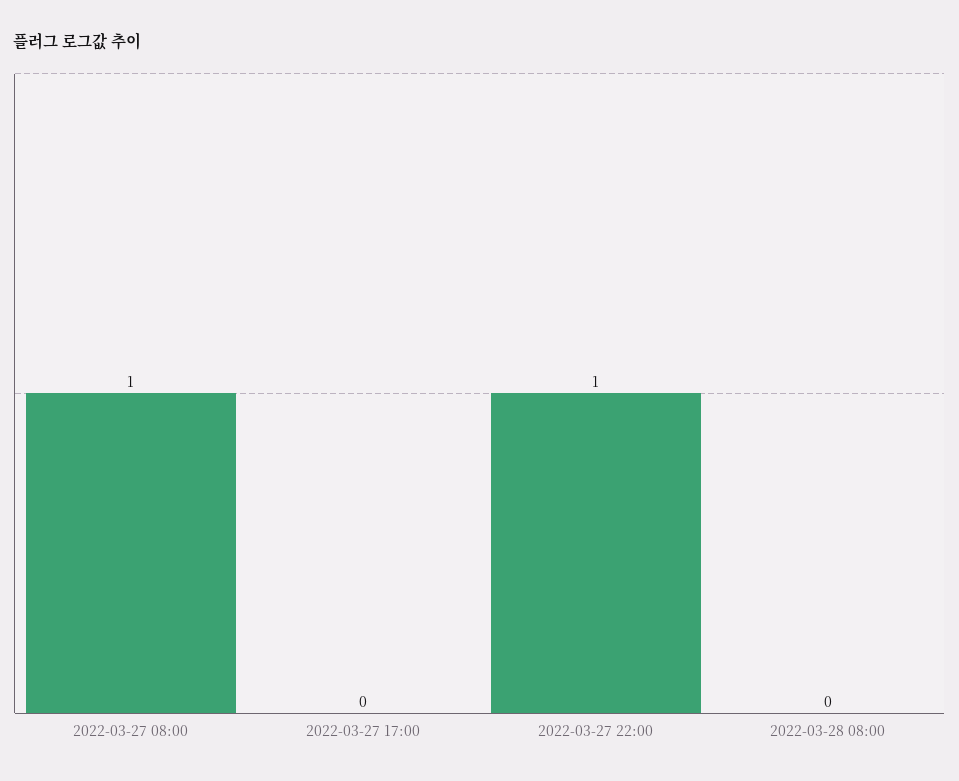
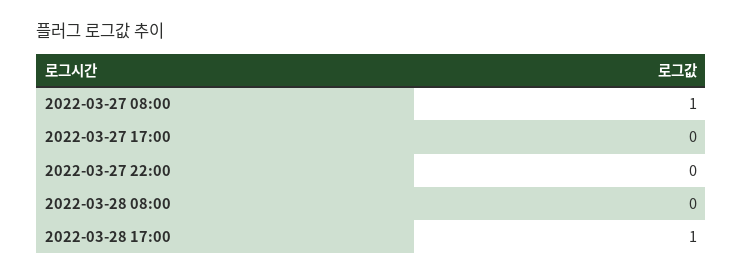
2022-03-27 22:00: 1 -> 0
2022-03-28 17:00: none -> 1

